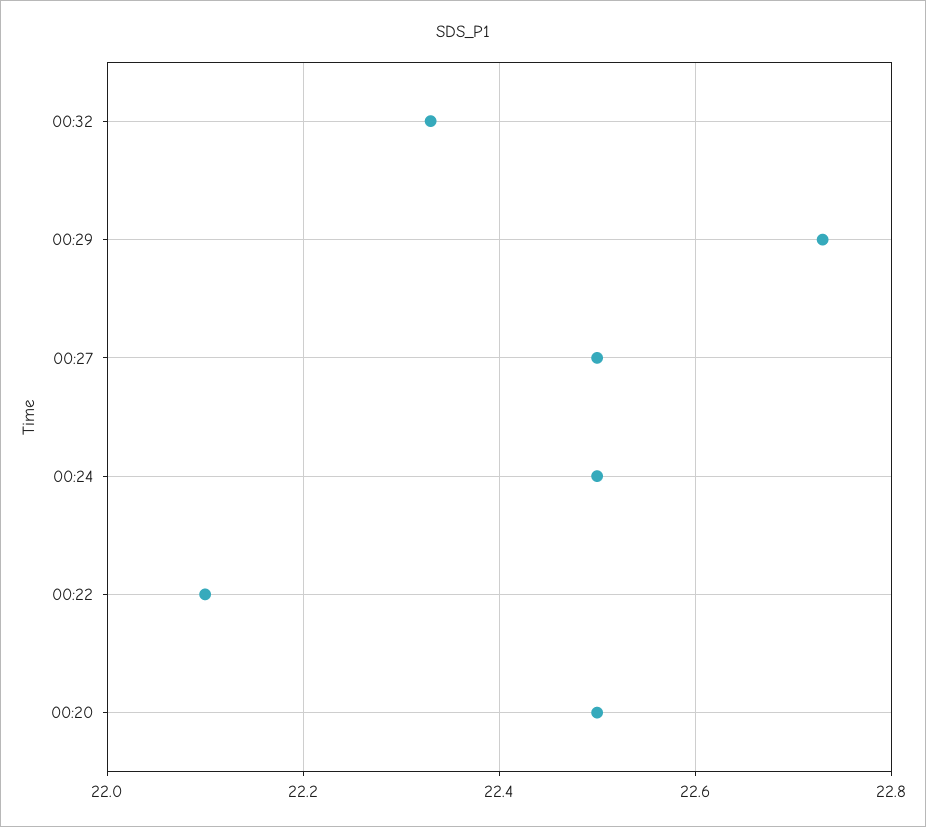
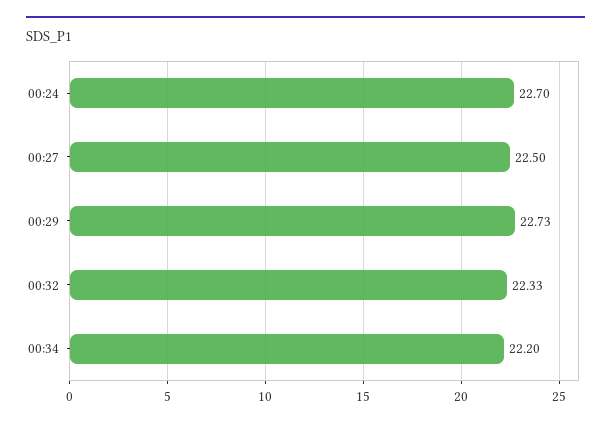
00:24: 22.5 -> 22.7
00:22: 22.1 -> none
00:20: 22.5 -> none
00:34: none -> 22.2

